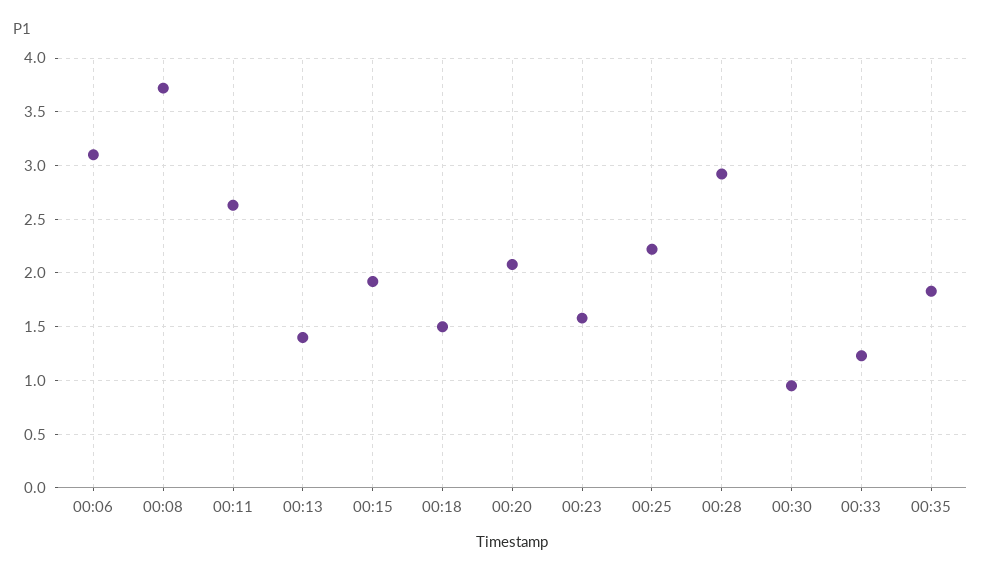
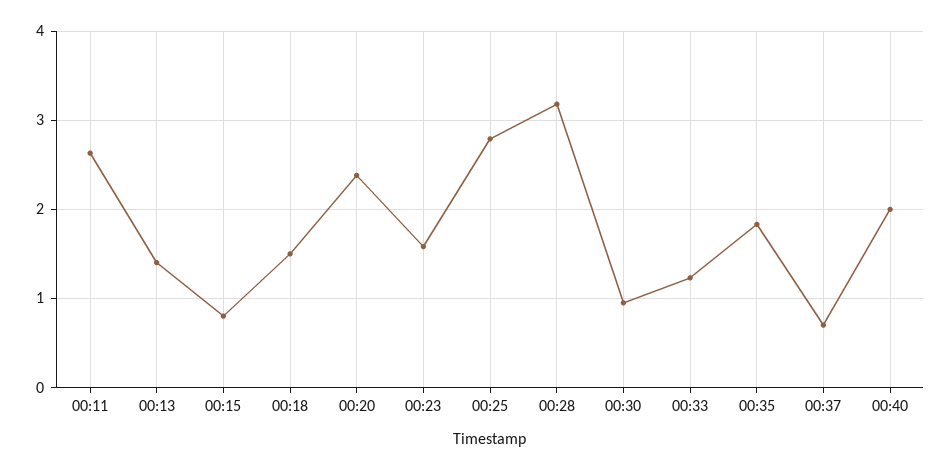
00:06: 3.1 -> none
00:08: 3.7 -> none
00:15: 1.9 -> 0.8
00:20: 2.1 -> 2.4
00:25: 2.2 -> 2.8
00:28: 2.9 -> 3.2
00:37: none -> 0.7
00:40: none -> 2

